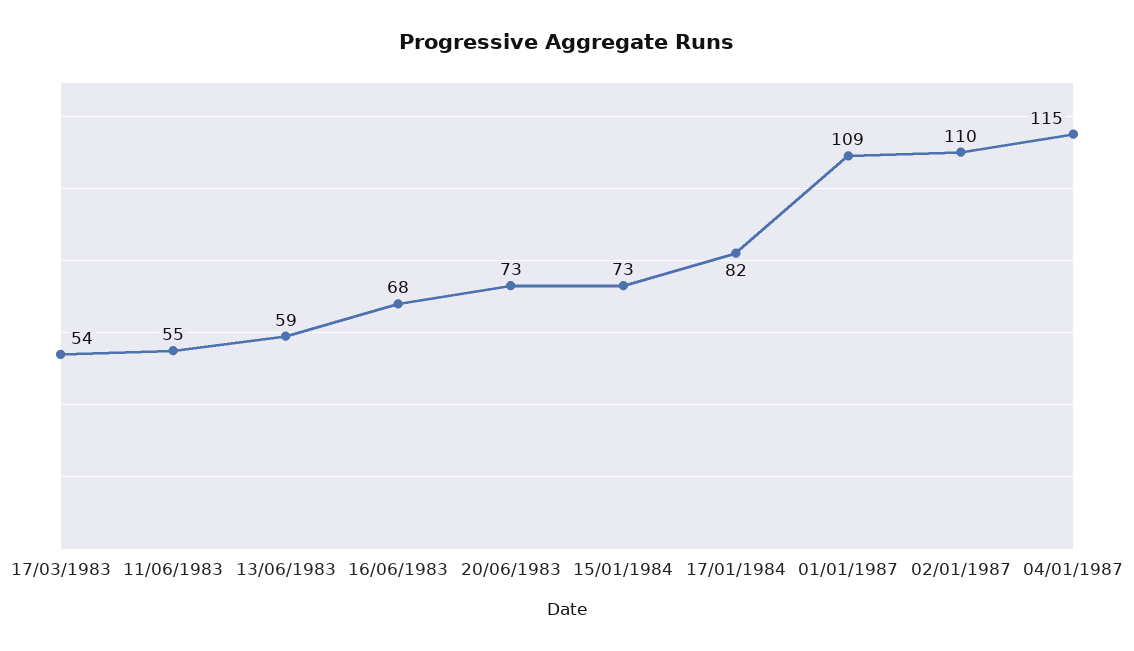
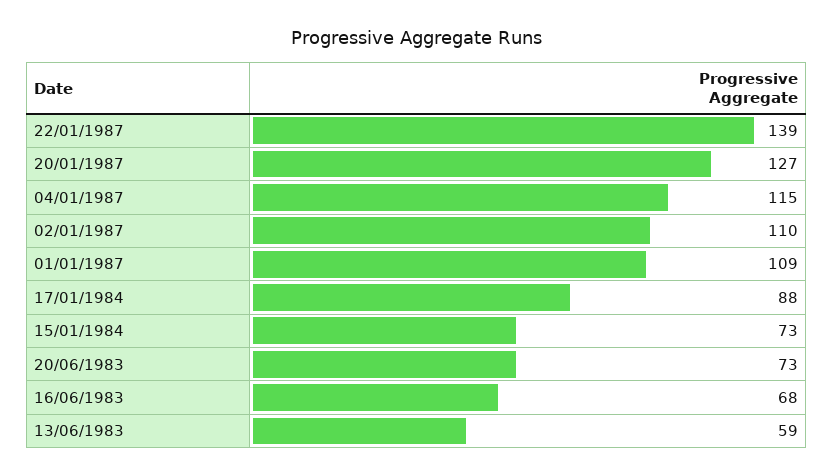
17/03/1983: 54 -> none
11/06/1983: 55 -> none
17/01/1984: 82 -> 88
22/01/1987: none -> 139
20/01/1987: none -> 127

